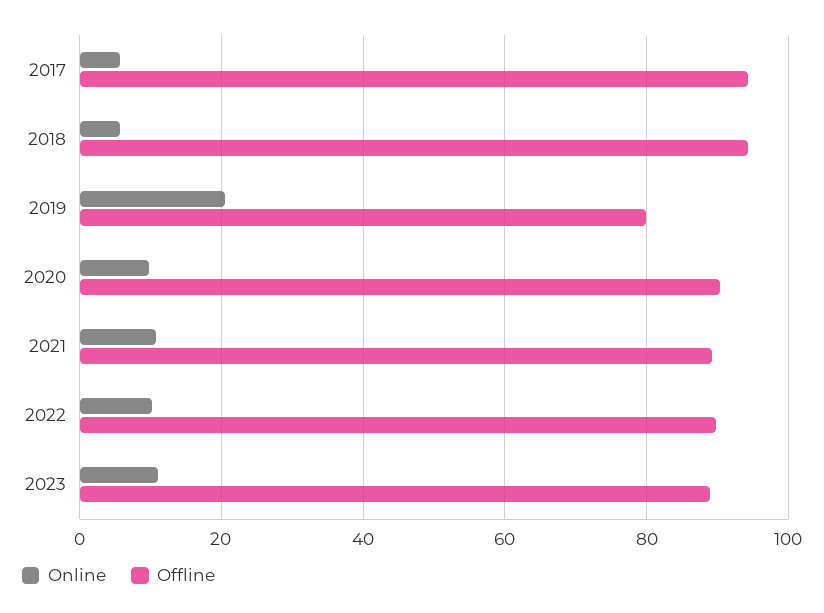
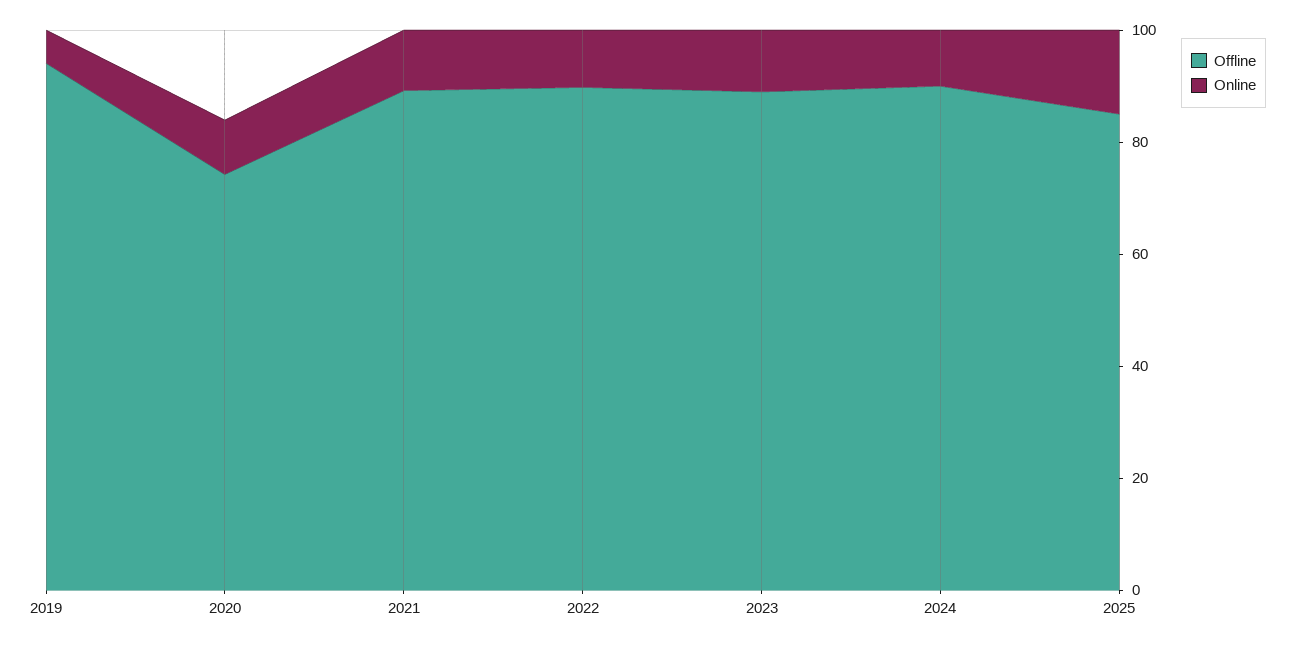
Online, 2017: 6 -> none
Offline, 2017: 94 -> none
Online, 2018: 6 -> none
Offline, 2018: 94 -> none
Online, 2019: 20 -> 5
Offline, 2019: 80 -> 95
Offline, 2020: 90 -> 75
Offline, 2024: none -> 90
Online, 2024: none -> 10
Offline, 2025: none -> 85
Online, 2025: none -> 15

